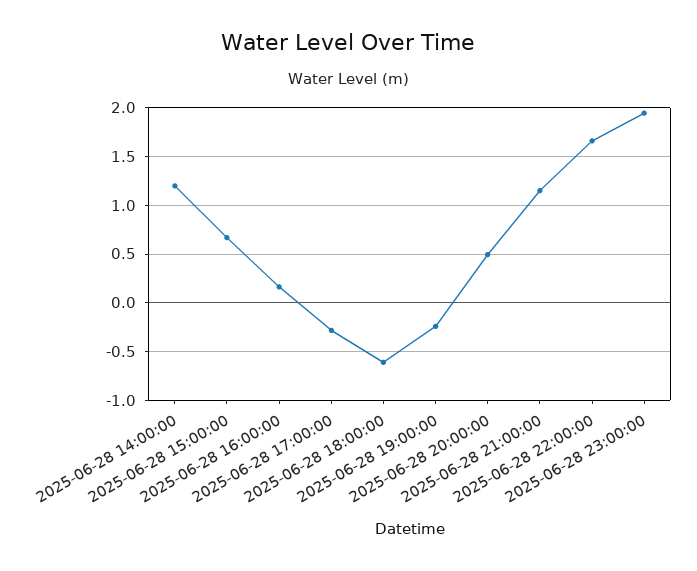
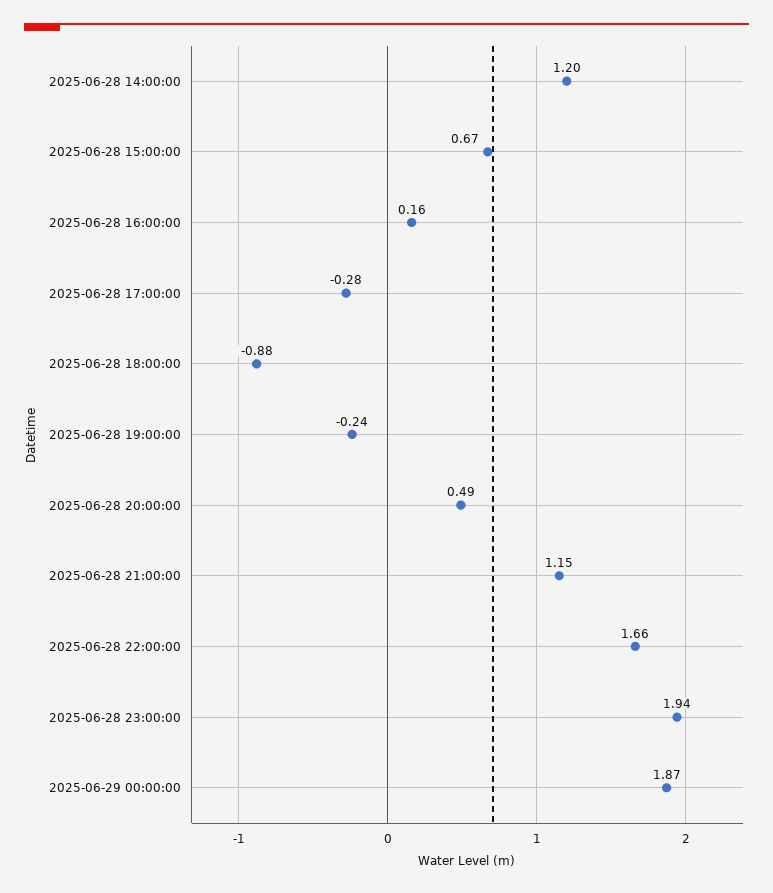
2025-06-28 18:00:00: -0.6 -> -0.88
2025-06-29 00:00:00: none -> 1.87

